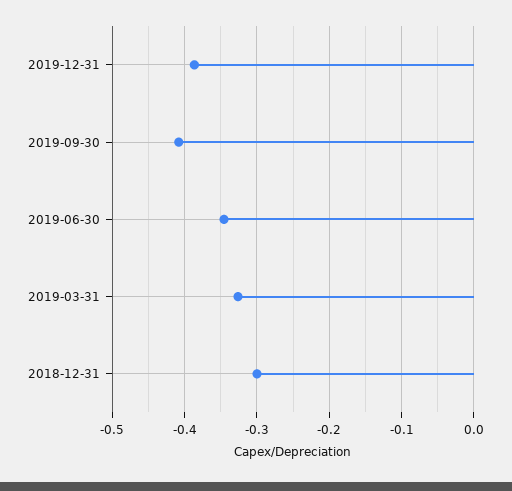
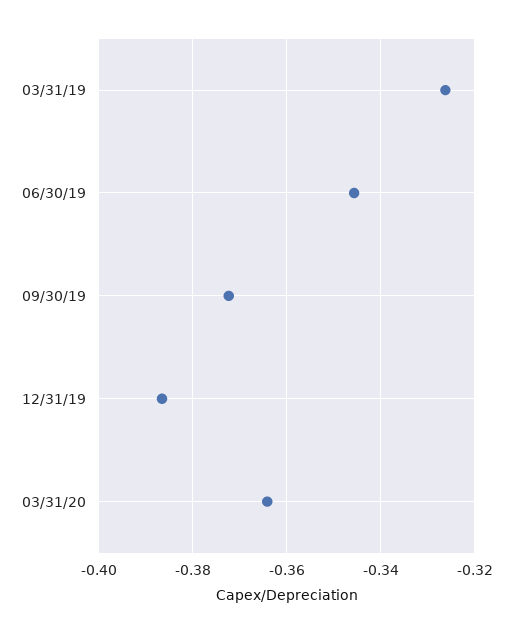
2019-09-30: -0.41 -> -0.372
2018-12-31: -0.3 -> none
03/31/20: none -> -0.364

